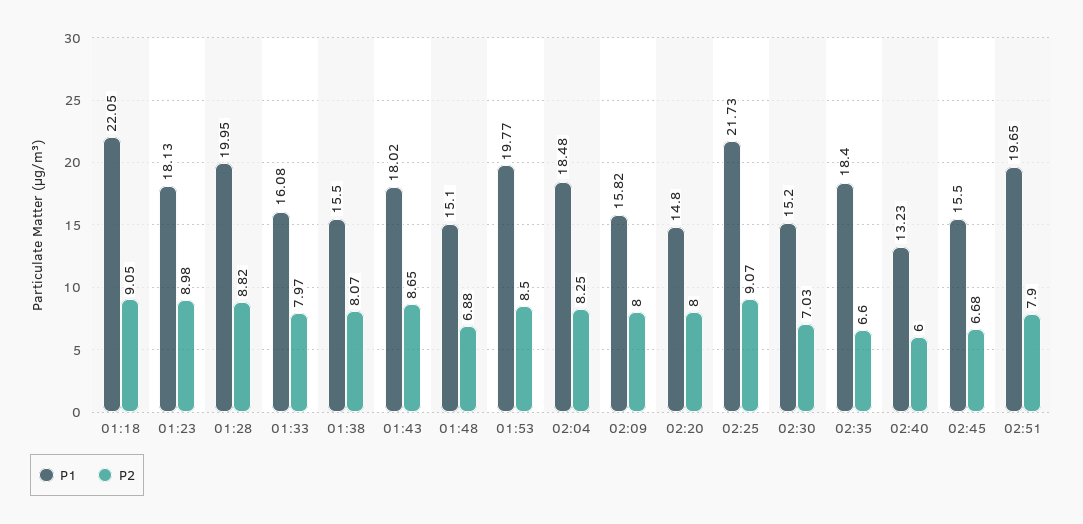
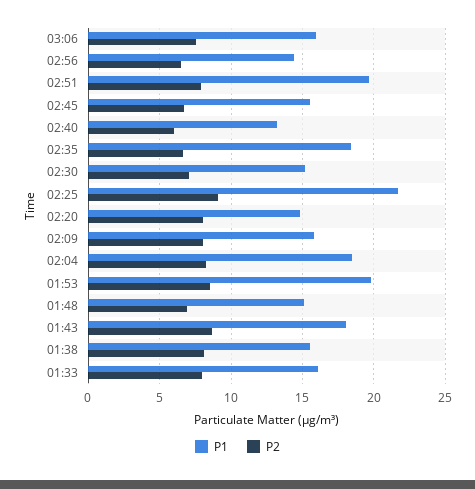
P1, 01:18: 22.05 -> none
P2, 01:18: 9.05 -> none
P1, 01:23: 18.13 -> none
P2, 01:23: 8.98 -> none
P1, 01:28: 19.95 -> none
P2, 01:28: 8.82 -> none
P1, 03:06: none -> 16
P2, 03:06: none -> 7.5
P1, 02:56: none -> 14.5
P2, 02:56: none -> 6.5

